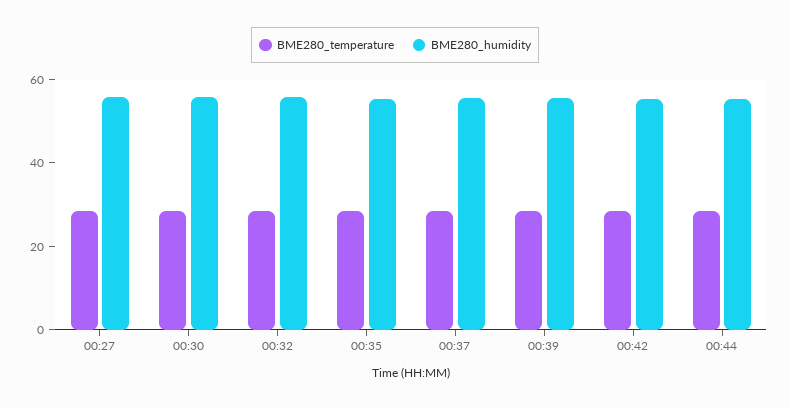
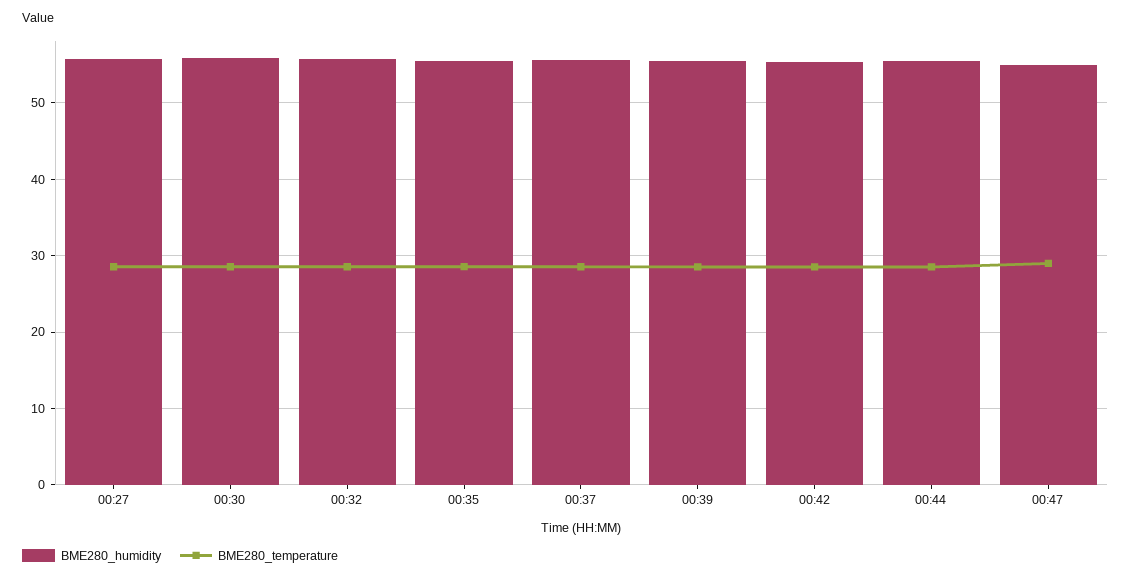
BME280_humidity, 00:47: none -> 55
BME280_temperature, 00:47: none -> 29

